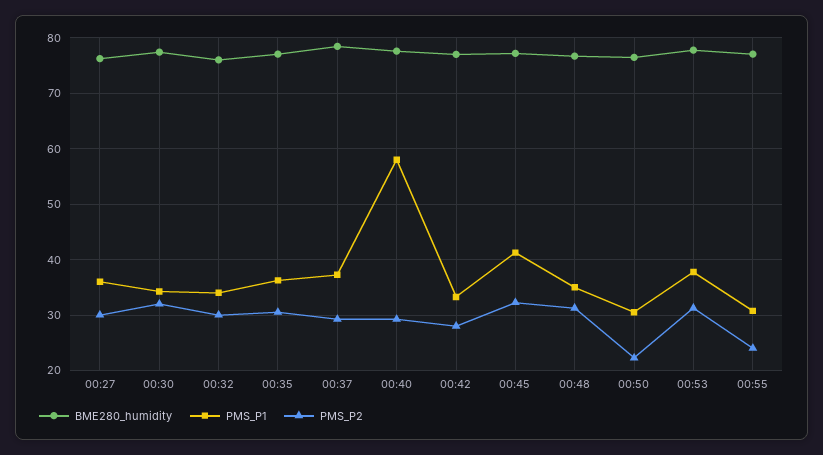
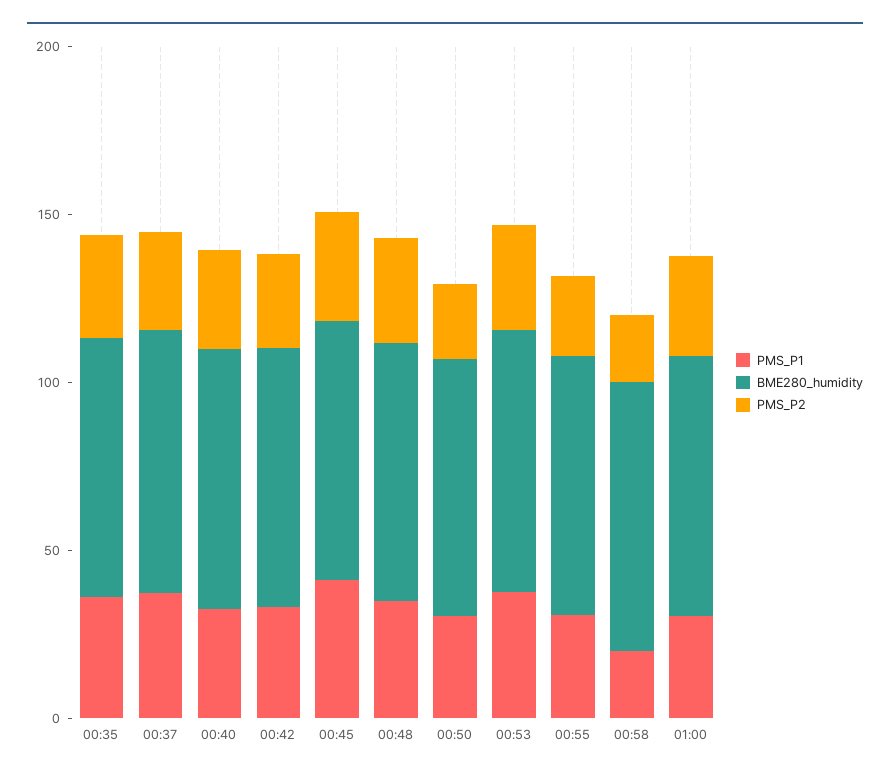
BME280_humidity, 00:27: 76 -> none
PMS_P1, 00:27: 36 -> none
PMS_P2, 00:27: 30 -> none
BME280_humidity, 00:30: 78 -> none
PMS_P1, 00:30: 34 -> none
PMS_P2, 00:30: 32 -> none
BME280_humidity, 00:32: 76 -> none
PMS_P1, 00:32: 34 -> none
PMS_P2, 00:32: 30 -> none
PMS_P1, 00:40: 58 -> 30
PMS_P1, 00:58: none -> 20
BME280_humidity, 00:58: none -> 80
PMS_P2, 00:58: none -> 20
PMS_P1, 01:00: none -> 30
BME280_humidity, 01:00: none -> 80
PMS_P2, 01:00: none -> 30

